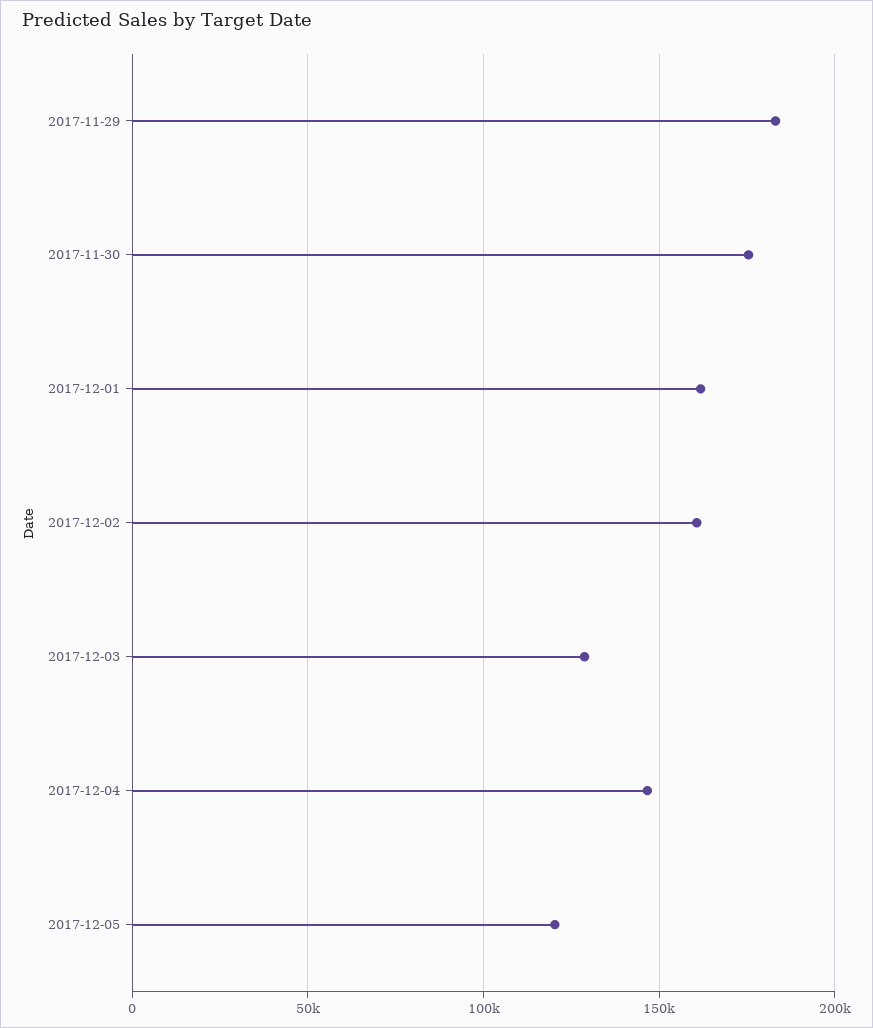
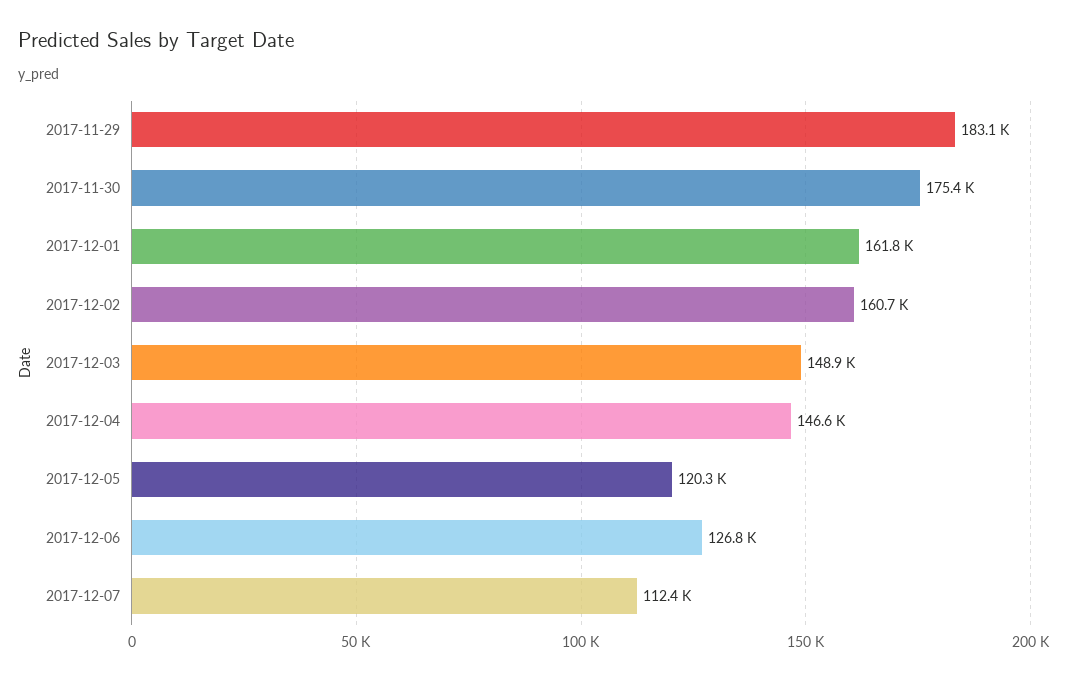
2017-12-03: 130000 -> 148900
2017-12-06: none -> 126800
2017-12-07: none -> 112400

